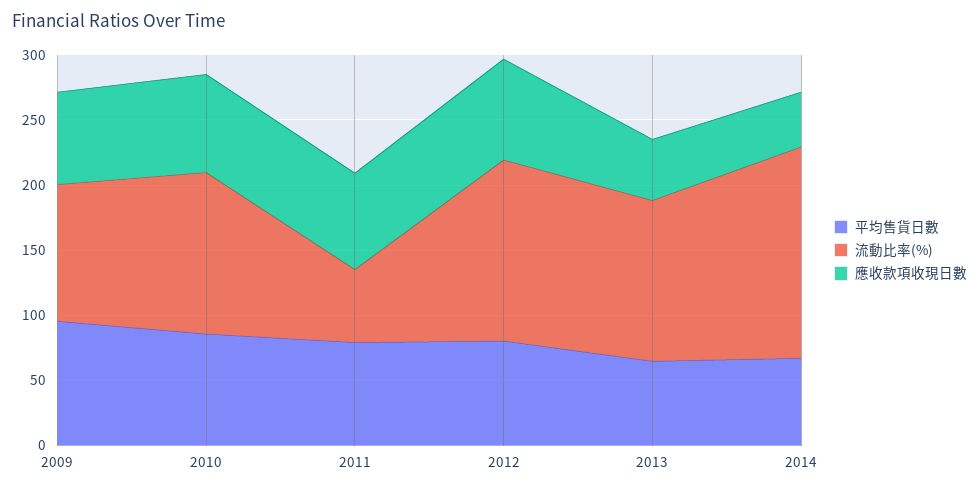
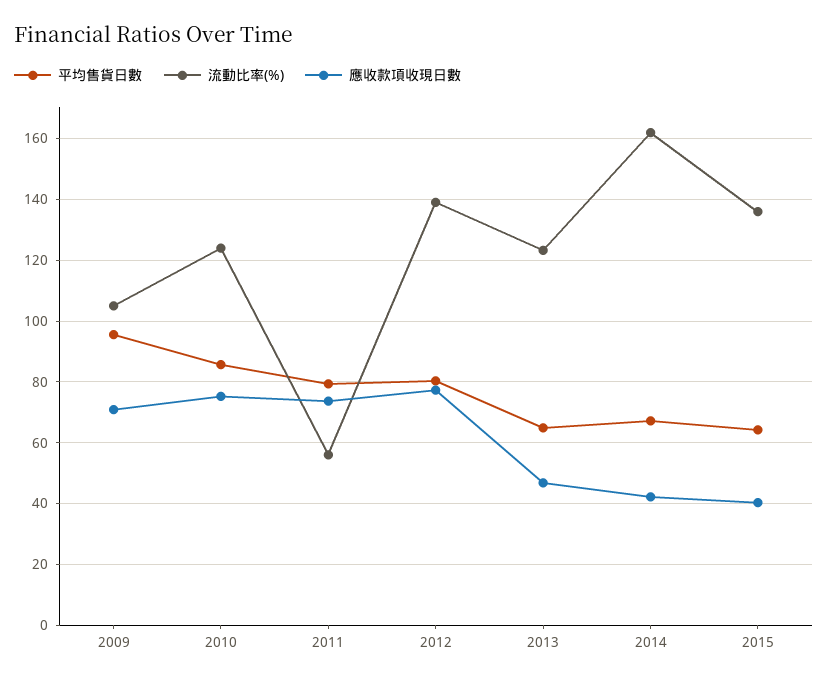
平均售貨日數, 2015: none -> 64
流動比率(%), 2015: none -> 136
應收款項收現日數, 2015: none -> 40

